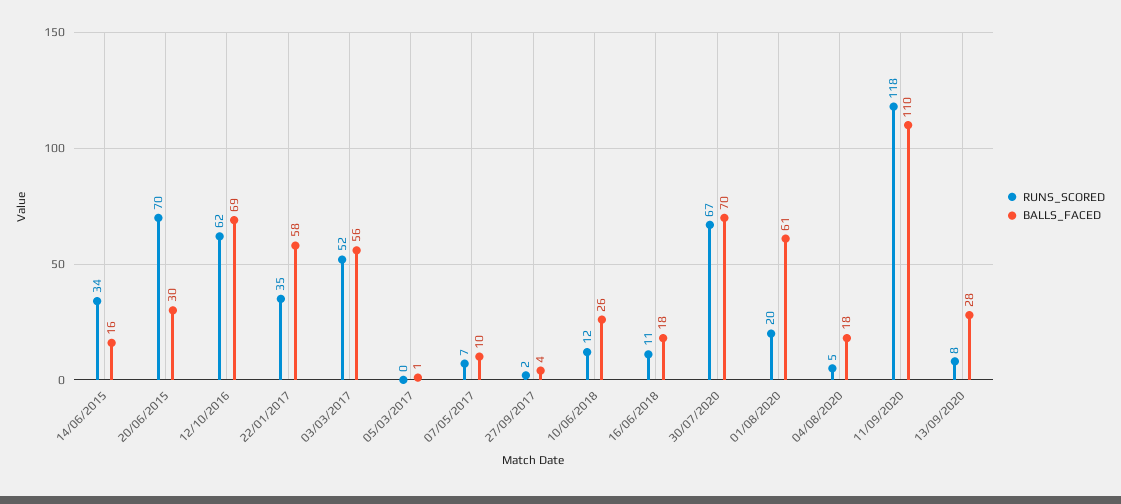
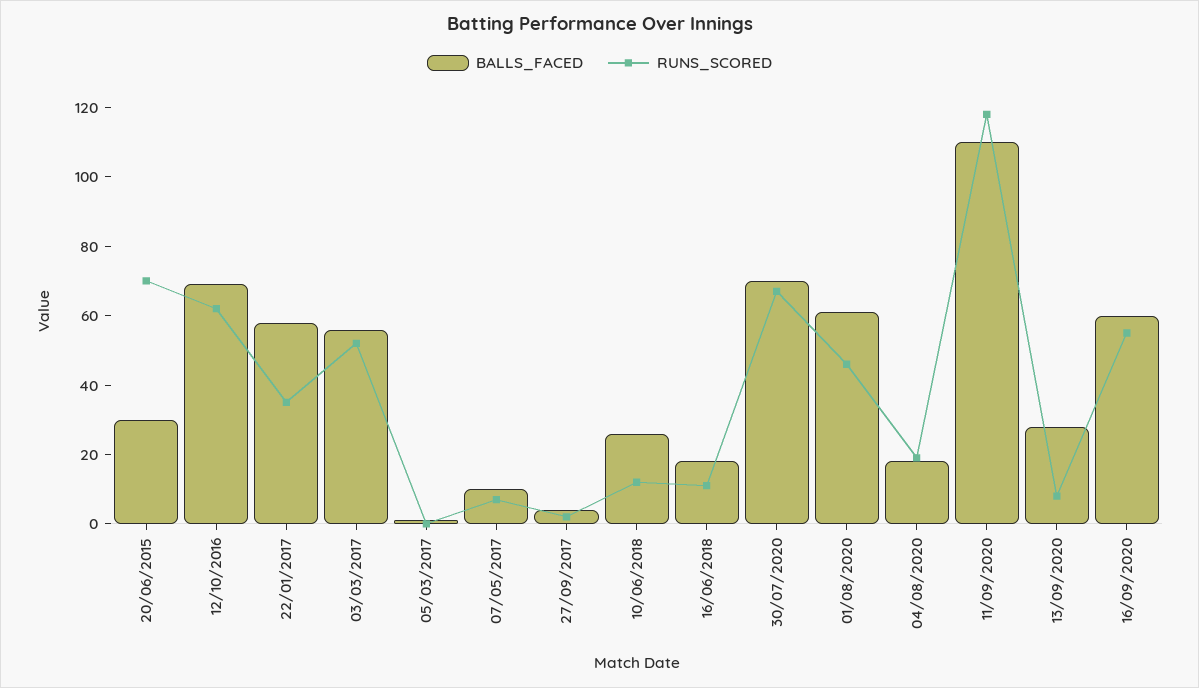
RUNS_SCORED, 14/06/2015: 34 -> none
BALLS_FACED, 14/06/2015: 16 -> none
RUNS_SCORED, 01/08/2020: 20 -> 45
RUNS_SCORED, 04/08/2020: 5 -> 20
BALLS_FACED, 16/09/2020: none -> 60
RUNS_SCORED, 16/09/2020: none -> 55

